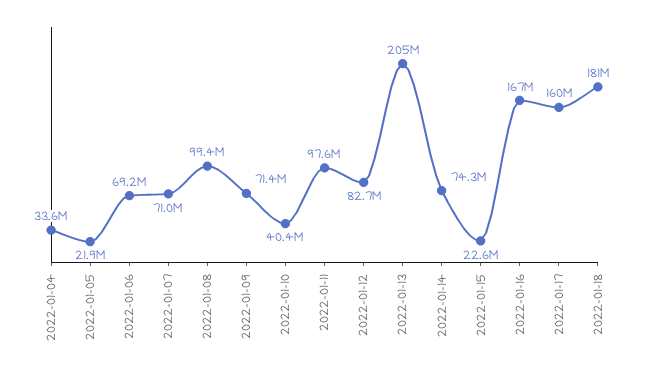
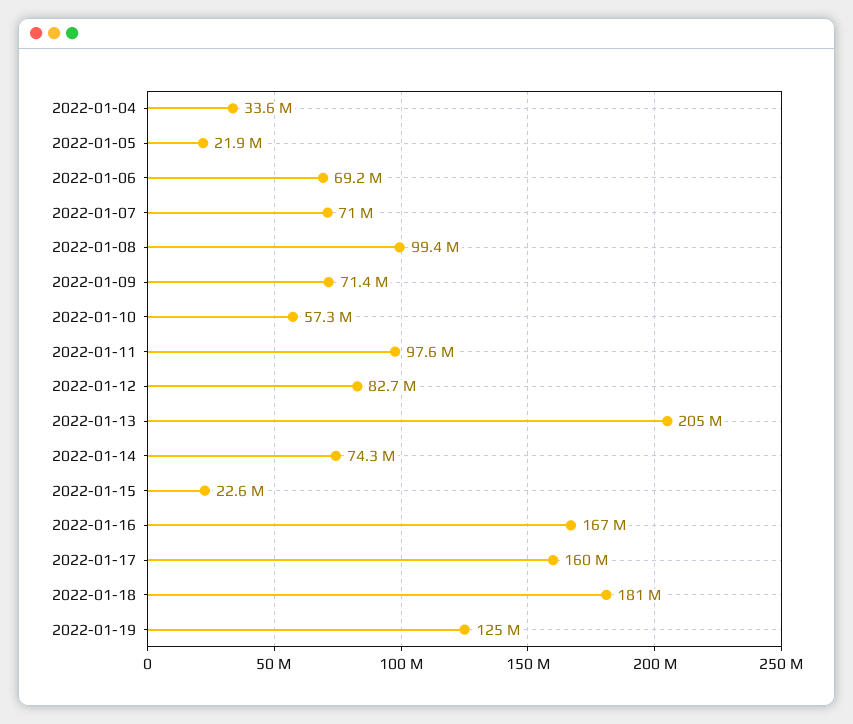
2022-01-10: 40400000 -> 57300000
2022-01-19: none -> 125000000

